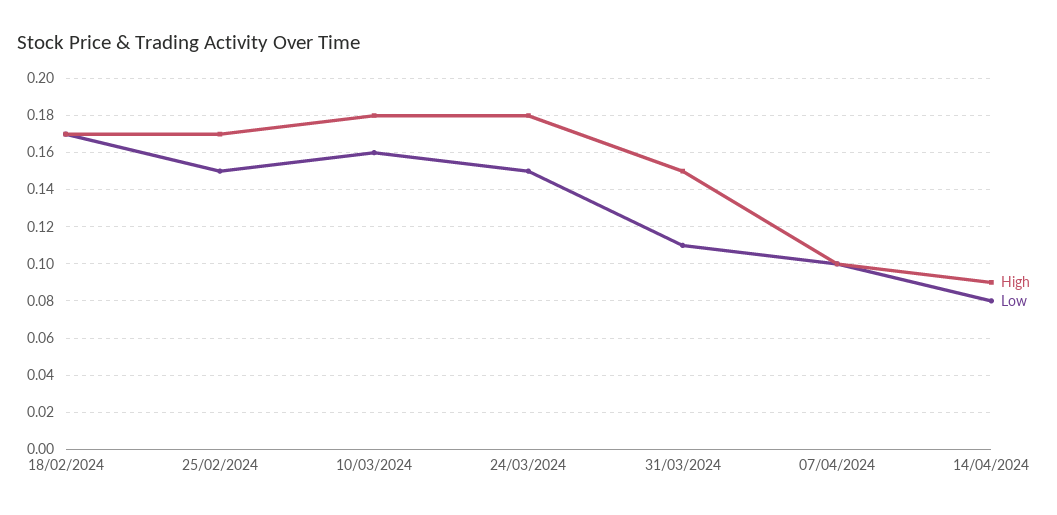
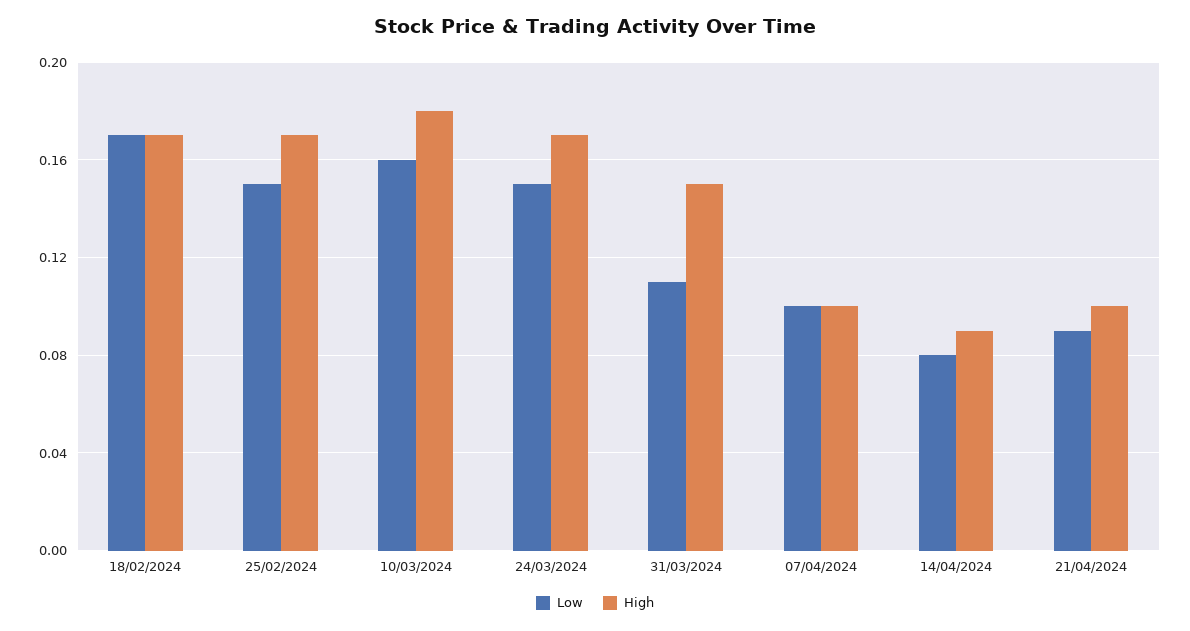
High, 24/03/2024: 0.18 -> 0.17
Low, 21/04/2024: none -> 0.09
High, 21/04/2024: none -> 0.1

